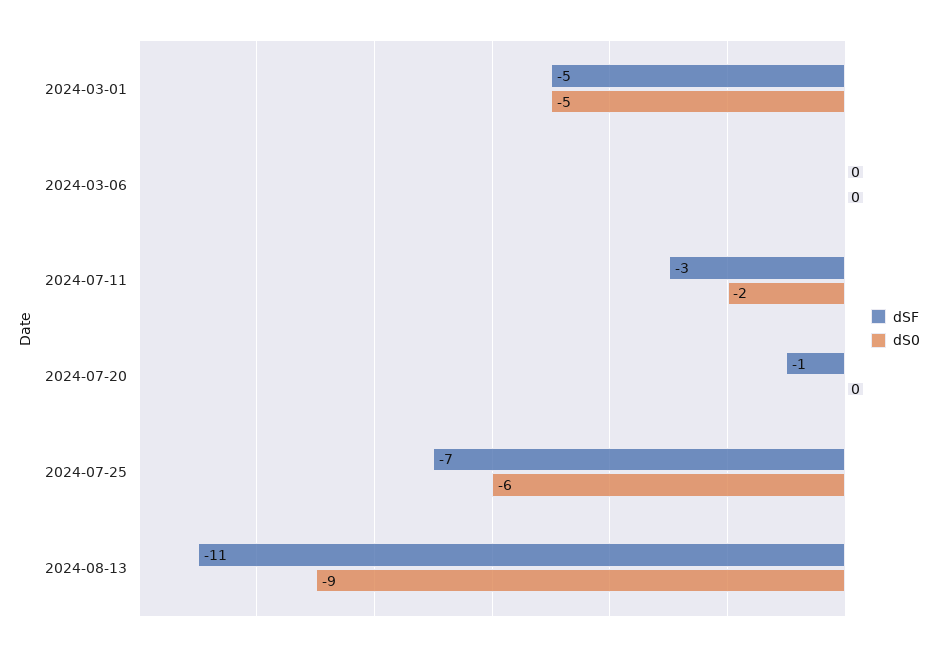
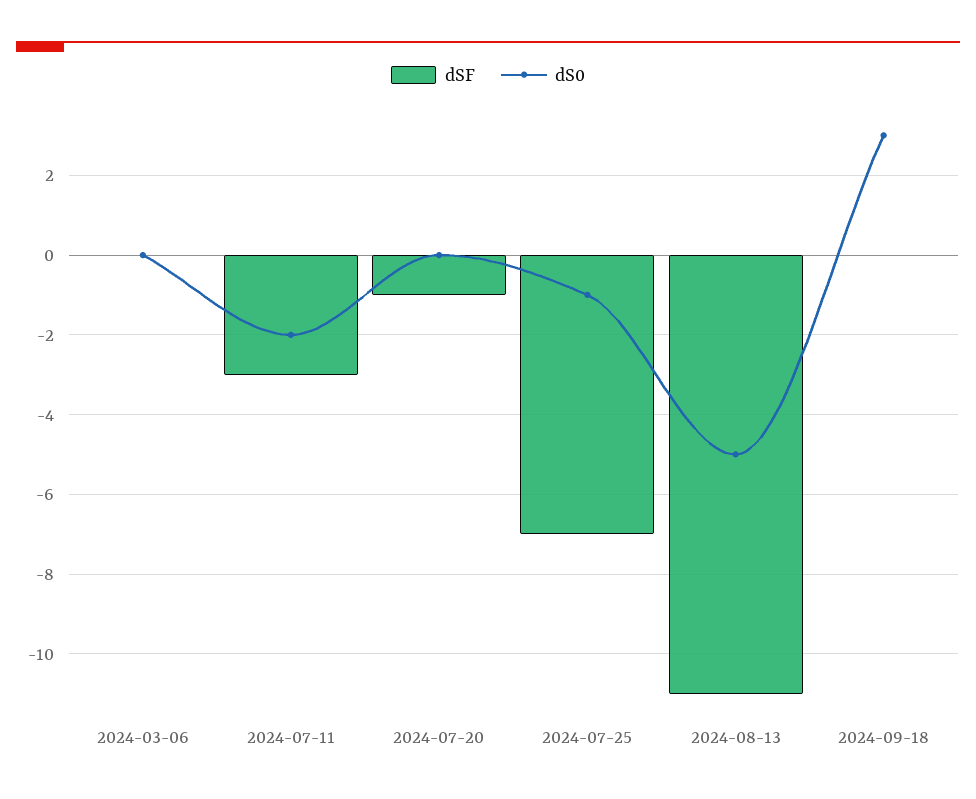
dSF, 2024-03-01: -5 -> none
dS0, 2024-03-01: -5 -> none
dS0, 2024-07-25: -6 -> -1
dS0, 2024-08-13: -9 -> -5
dSF, 2024-09-18: none -> 0
dS0, 2024-09-18: none -> 3

